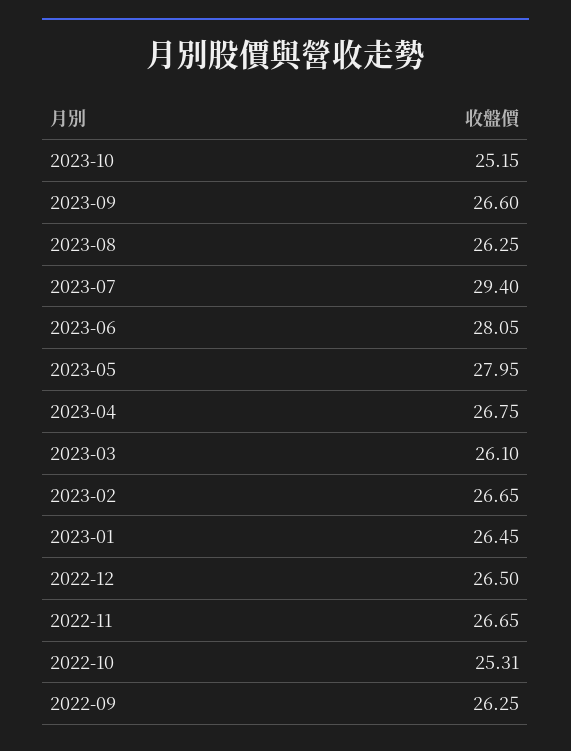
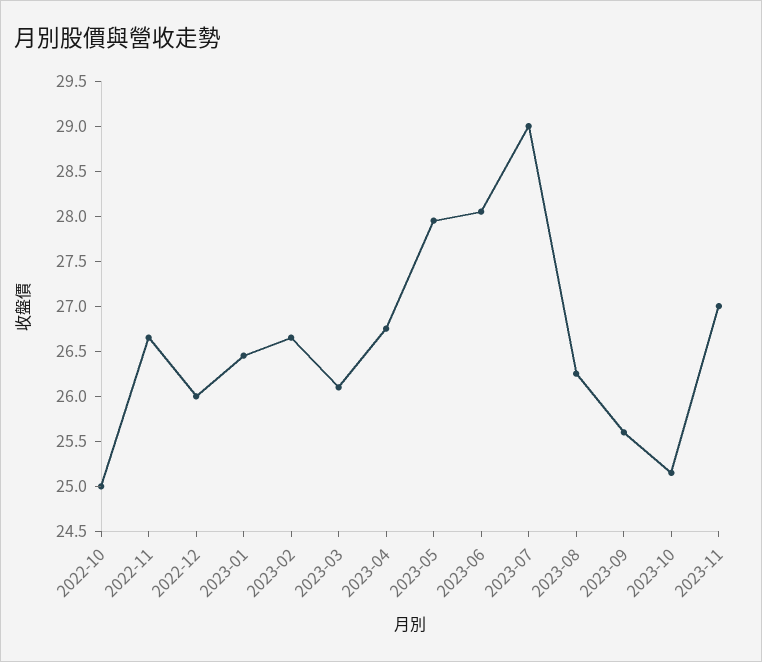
2023-09: 26.6 -> 25.6
2023-07: 29.4 -> 29
2022-12: 26.5 -> 26
2022-10: 25.31 -> 25
2022-09: 26.25 -> none
2023-11: none -> 27

